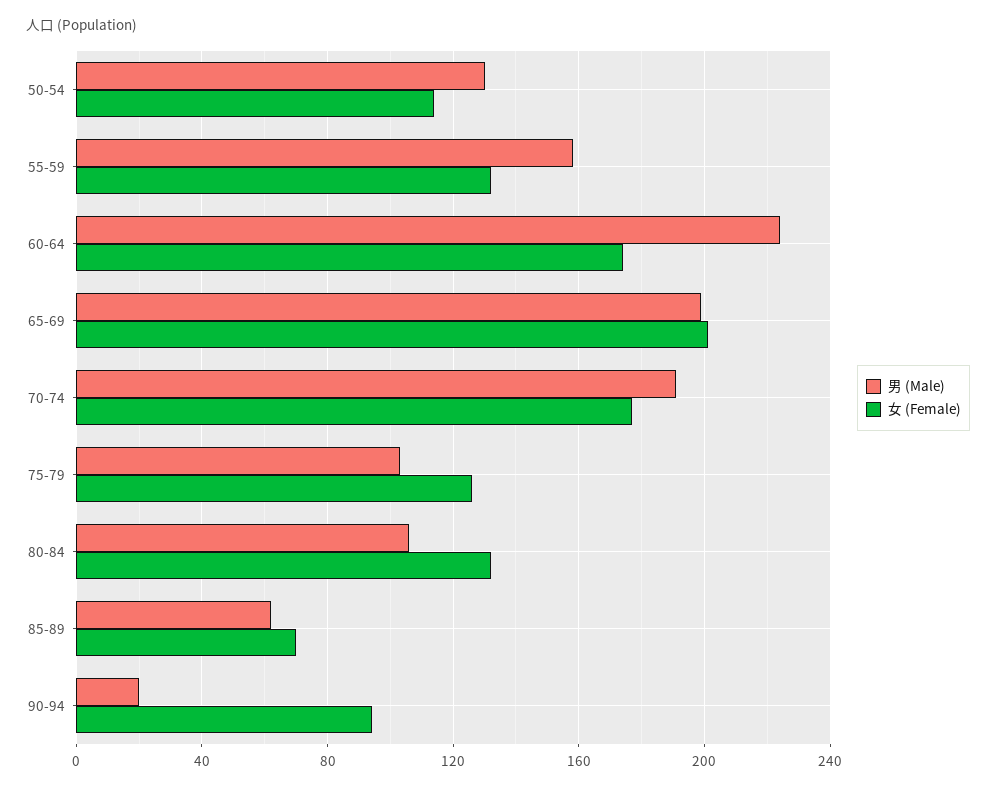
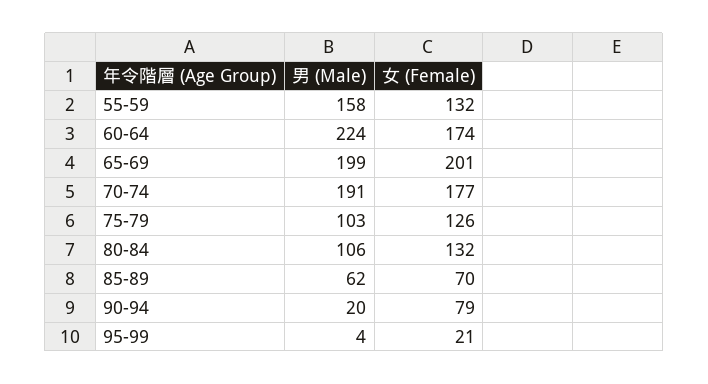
男 (Male), 50-54: 130 -> none
女 (Female), 50-54: 115 -> none
女 (Female), 90-94: 95 -> 79
男 (Male), 95-99: none -> 4
女 (Female), 95-99: none -> 21

